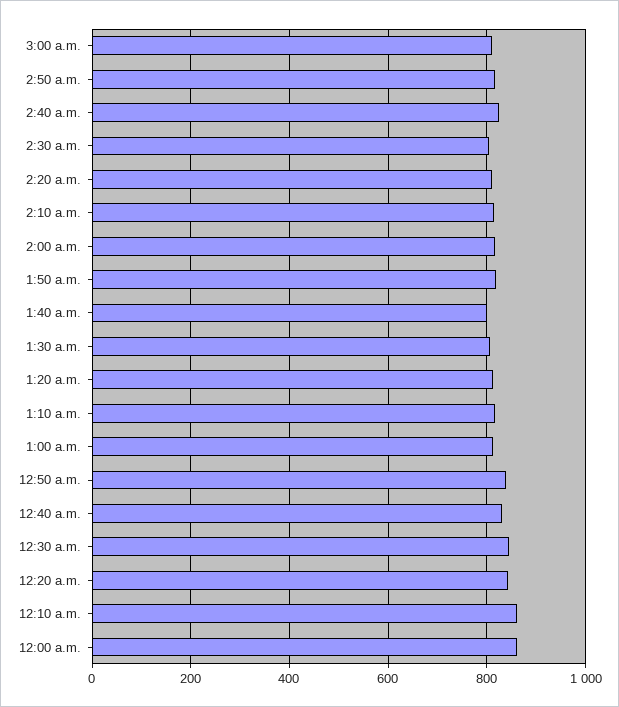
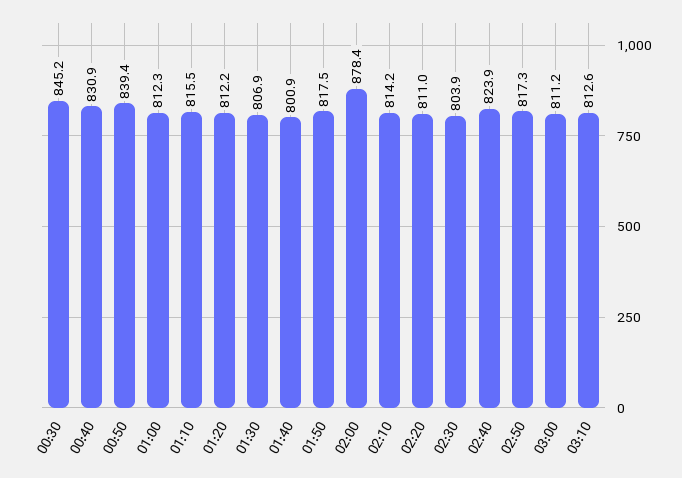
2:00 a.m.: 820 -> 878.4
12:20 a.m.: 840 -> none
12:10 a.m.: 860 -> none
12:00 a.m.: 860 -> none
03:10: none -> 812.6

